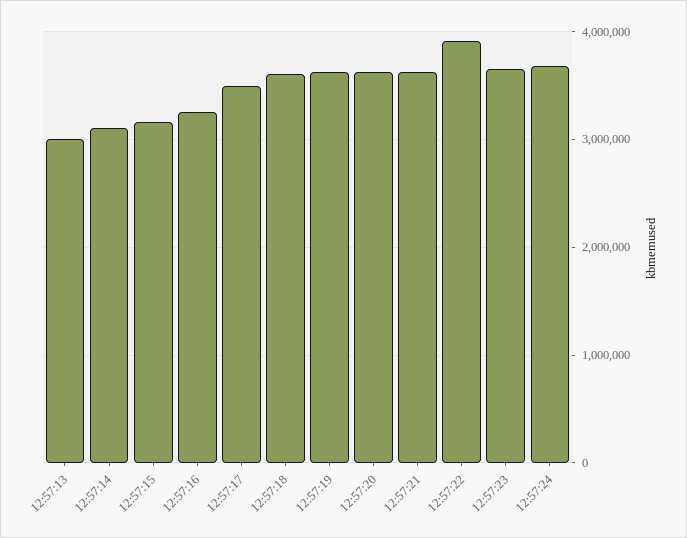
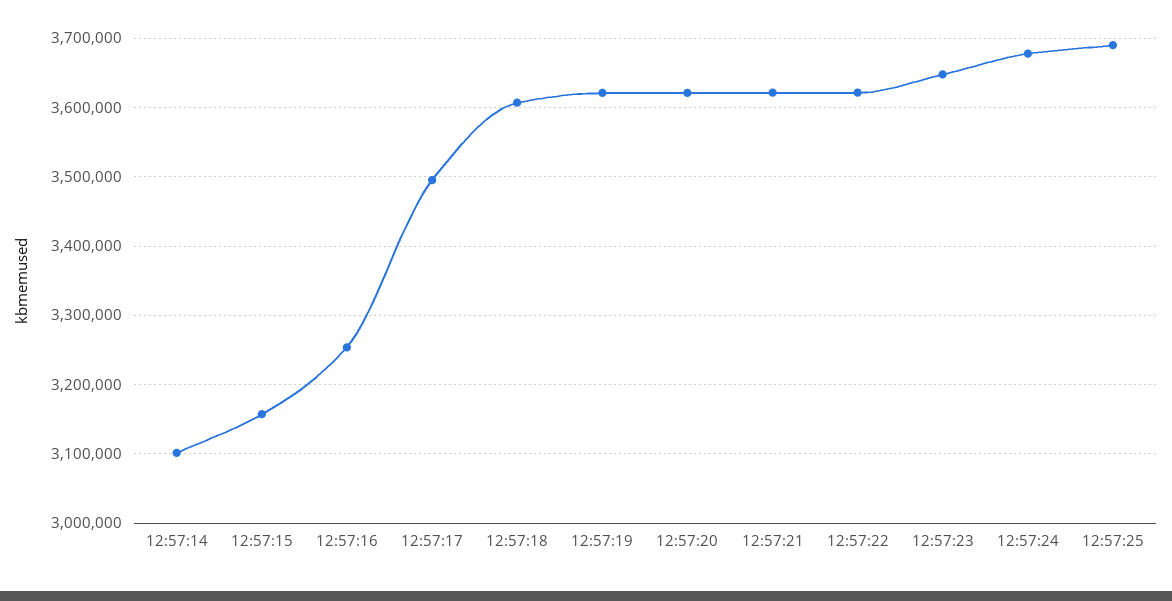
12:57:13: 3000000 -> none
12:57:22: 3900000 -> 3620000
12:57:25: none -> 3690000

